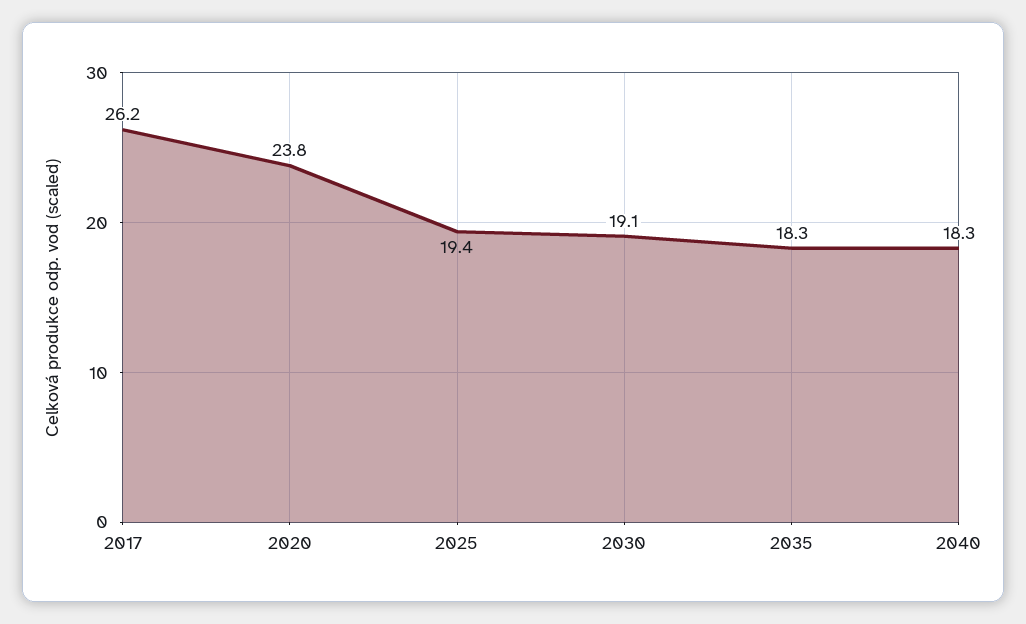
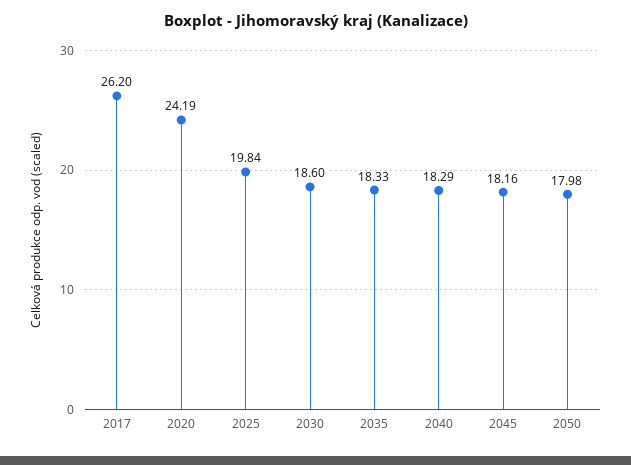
2020: 23.8 -> 24.19
2025: 19.4 -> 19.84
2030: 19.1 -> 18.6
2045: none -> 18.16
2050: none -> 17.98

